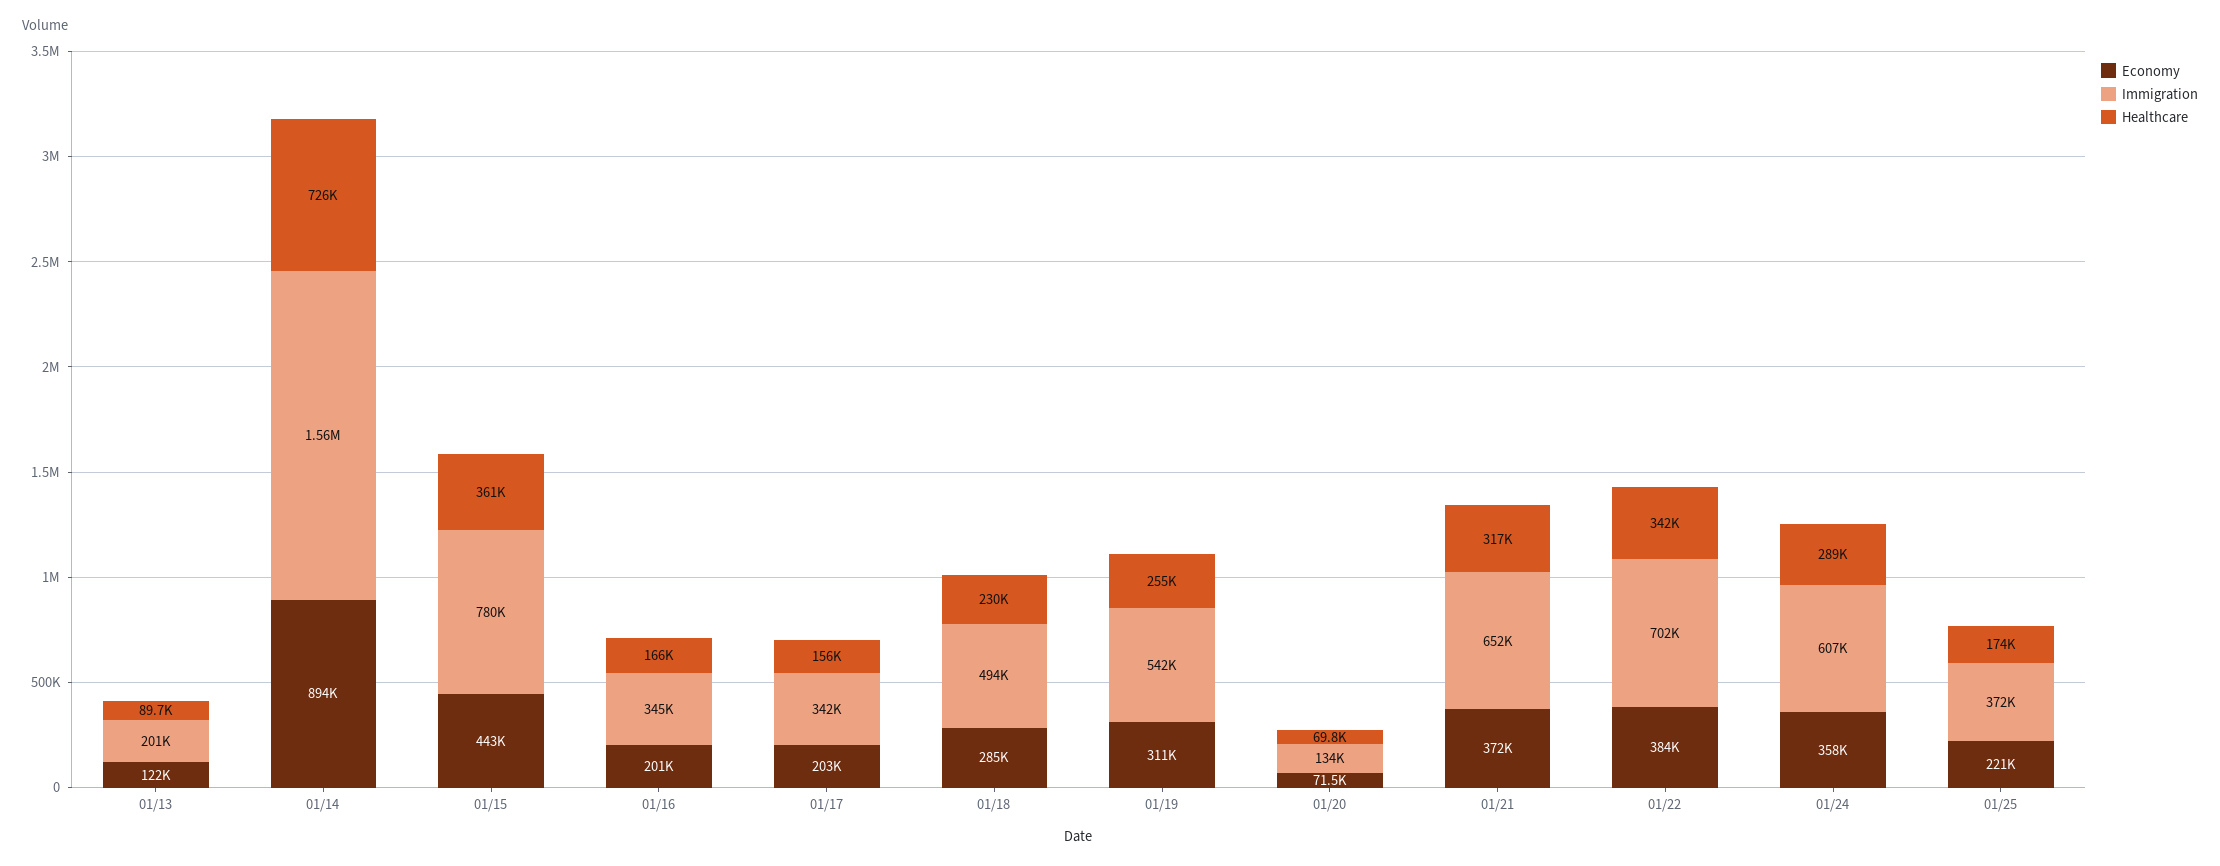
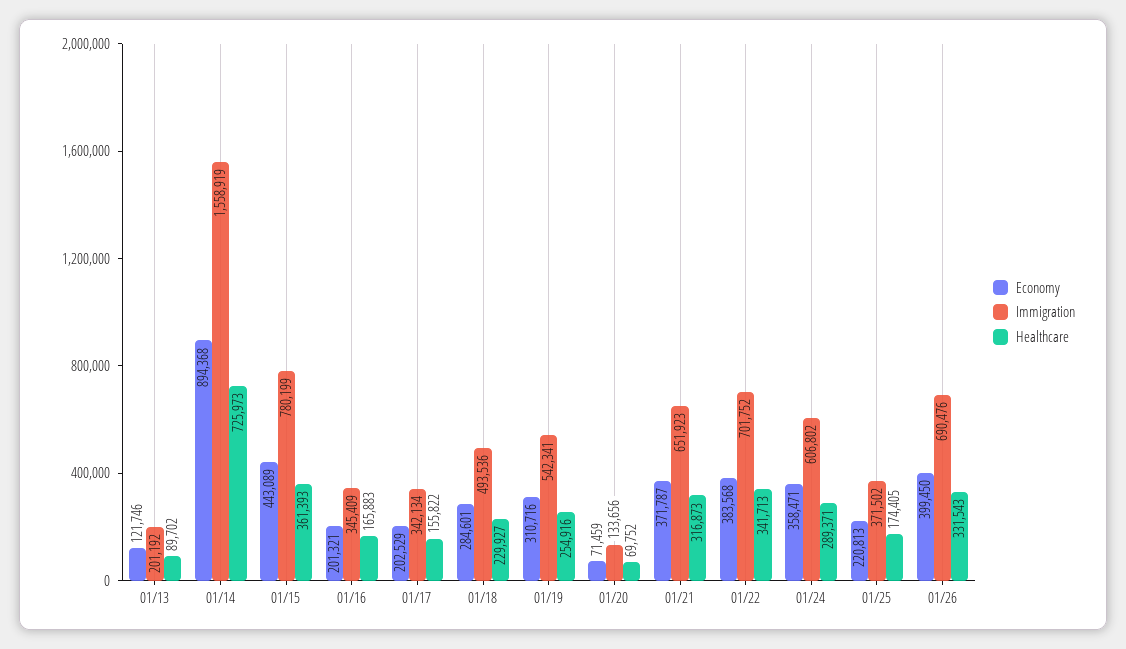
Economy, 01/26: none -> 399450
Immigration, 01/26: none -> 690476
Healthcare, 01/26: none -> 331543

